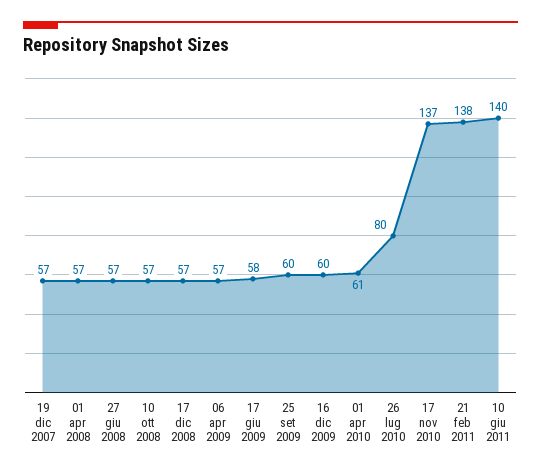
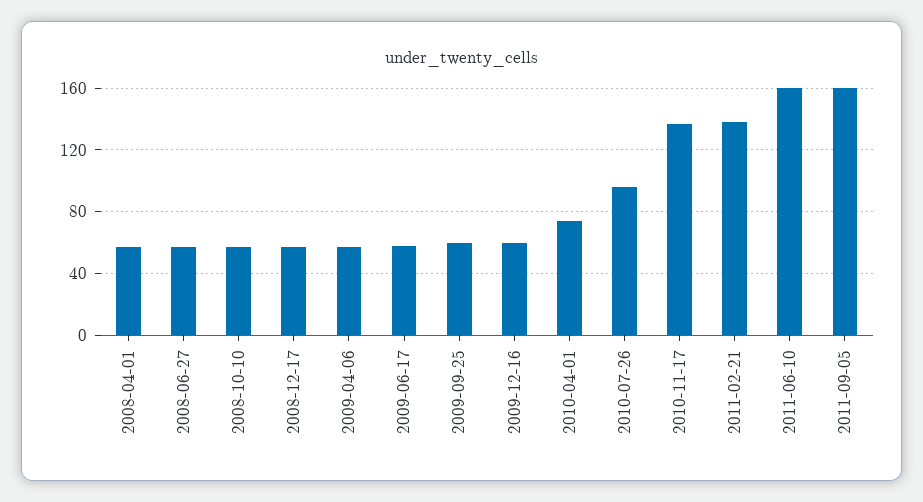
19 dic 2007: 57 -> none
01 apr 2010: 61 -> 75
26 lug 2010: 80 -> 95
10 giu 2011: 140 -> 160
2011-09-05: none -> 160

